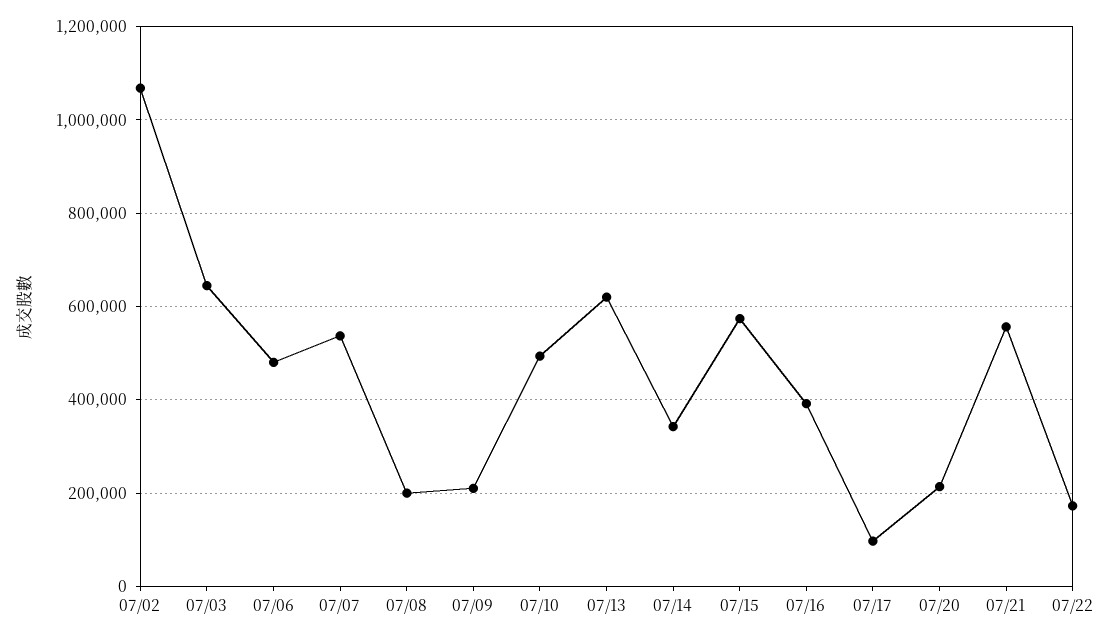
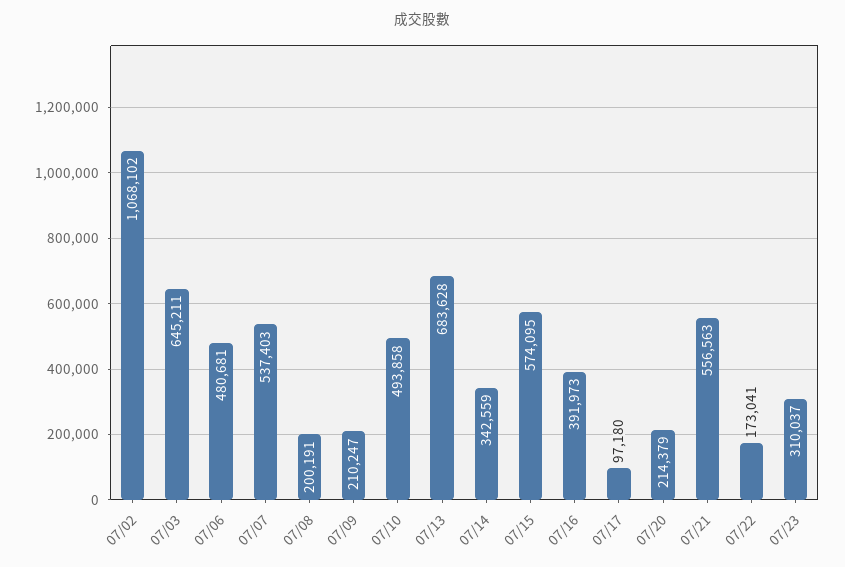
07/13: 620000 -> 683628
07/23: none -> 310037

